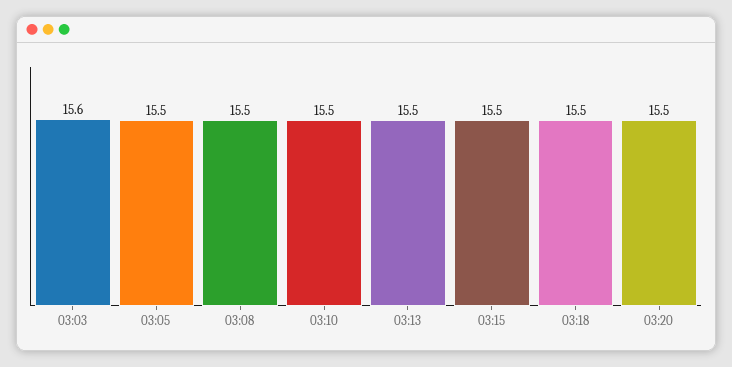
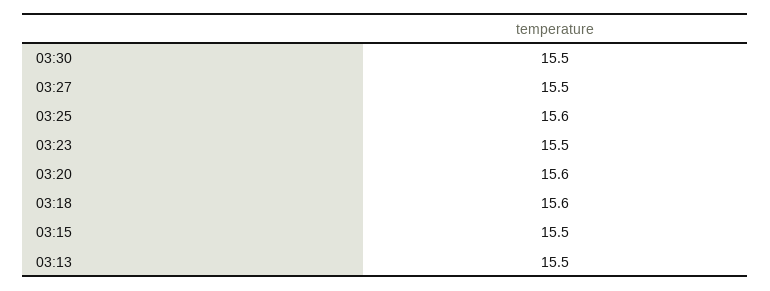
03:03: 15.6 -> none
03:05: 15.5 -> none
03:08: 15.5 -> none
03:10: 15.5 -> none
03:18: 15.5 -> 15.6
03:20: 15.5 -> 15.6
03:30: none -> 15.5
03:27: none -> 15.5
03:25: none -> 15.6
03:23: none -> 15.5

